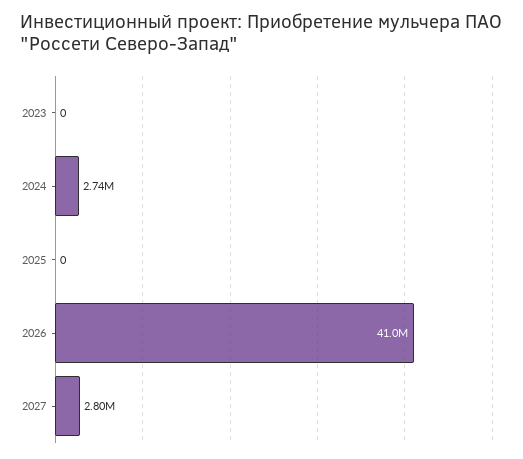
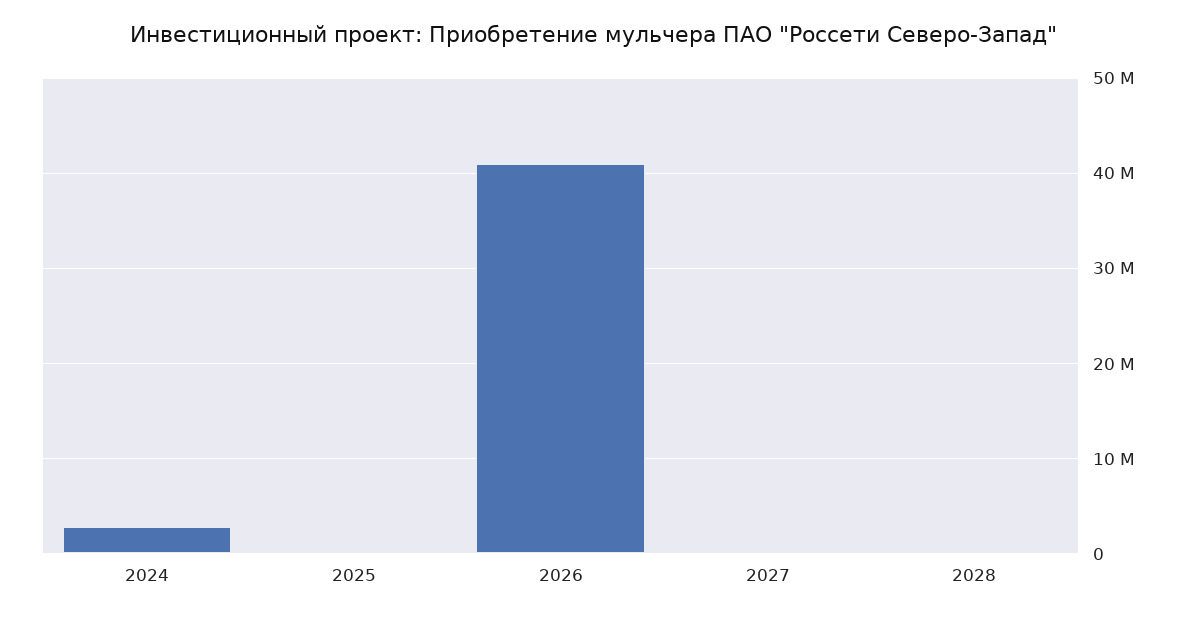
2023: 0 -> none
2027: 2800000 -> 0
2028: none -> 0

